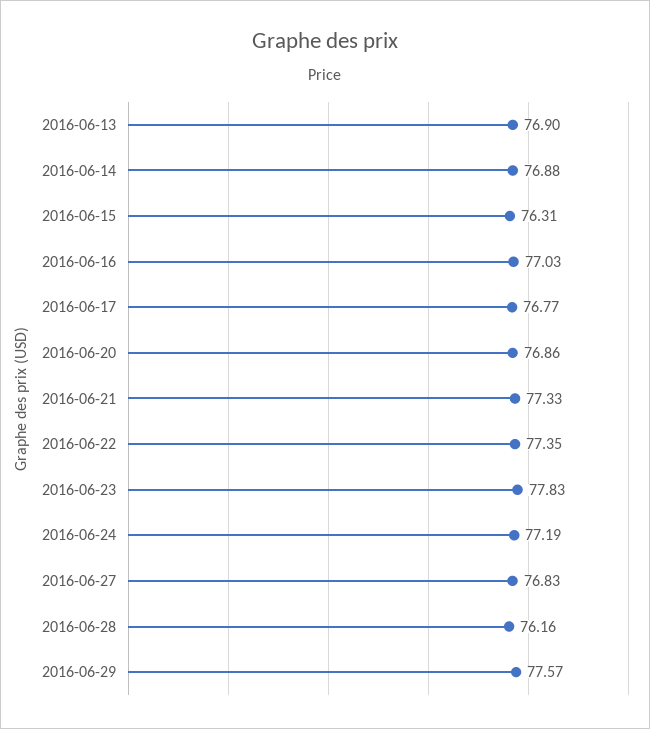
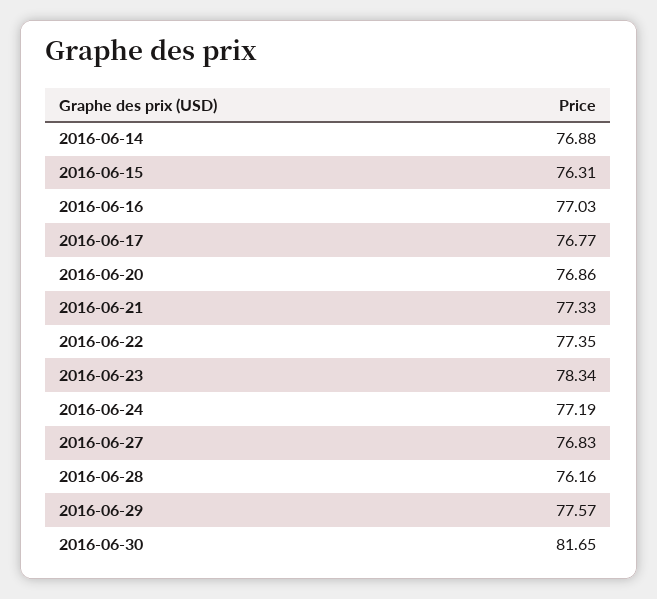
2016-06-13: 76.9 -> none
2016-06-23: 77.83 -> 78.34
2016-06-30: none -> 81.65

